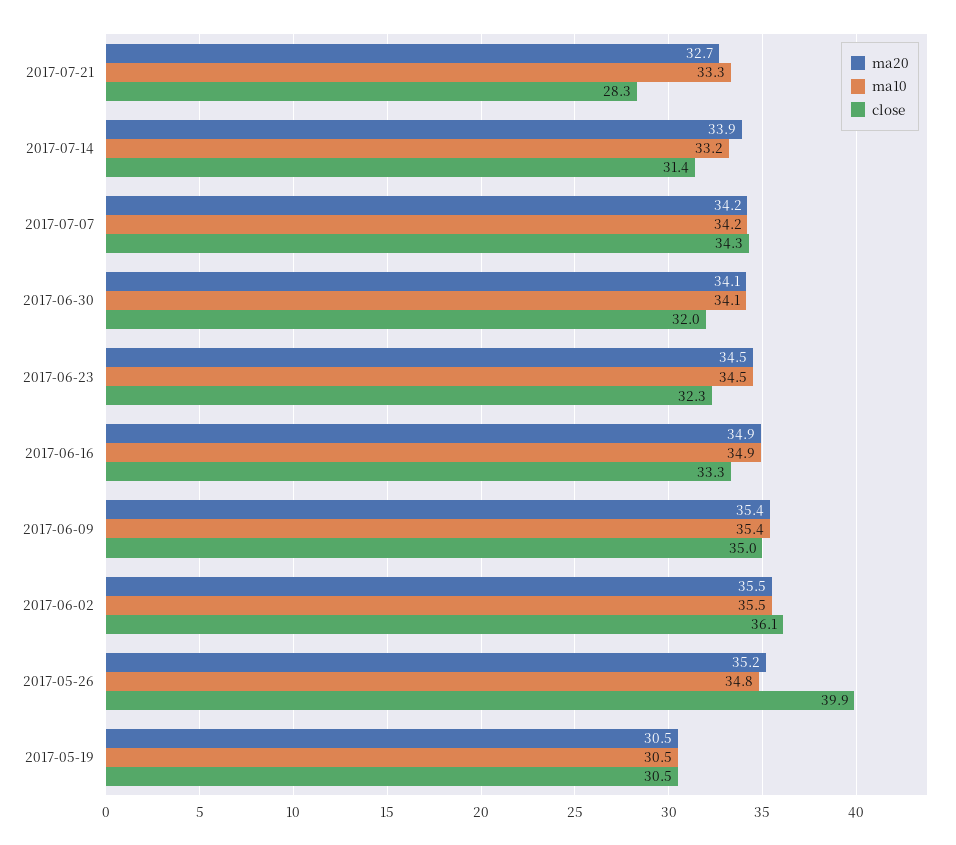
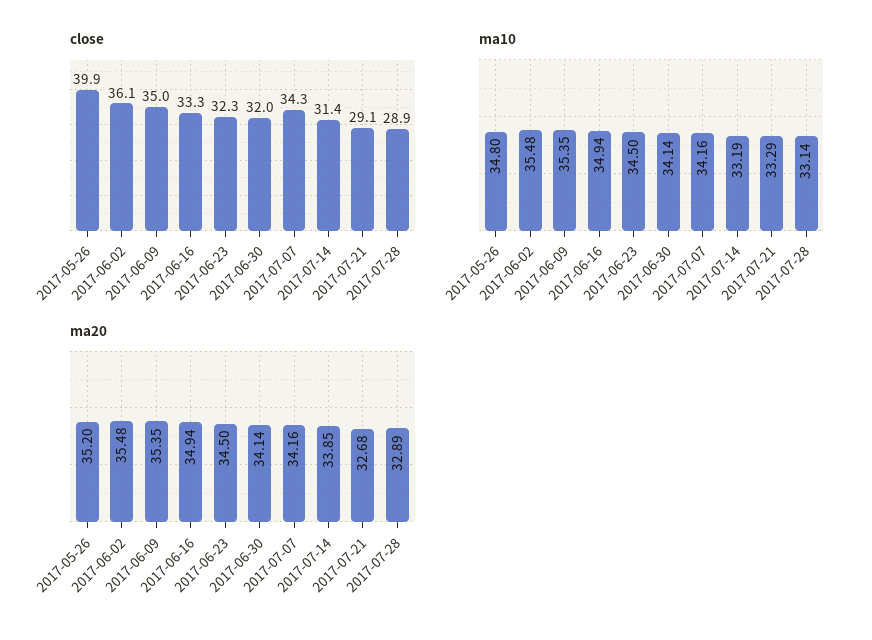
close, 2017-07-21: 28.3 -> 29.1
ma20, 2017-05-19: 30.5 -> none
ma10, 2017-05-19: 30.5 -> none
close, 2017-05-19: 30.5 -> none
close, 2017-07-28: none -> 28.9
ma10, 2017-07-28: none -> 33.14
ma20, 2017-07-28: none -> 32.89

